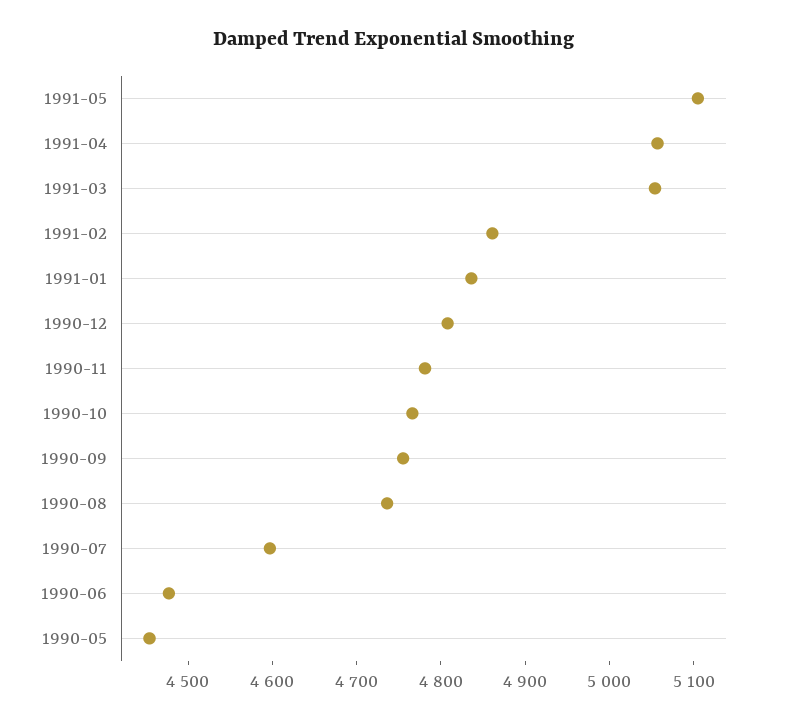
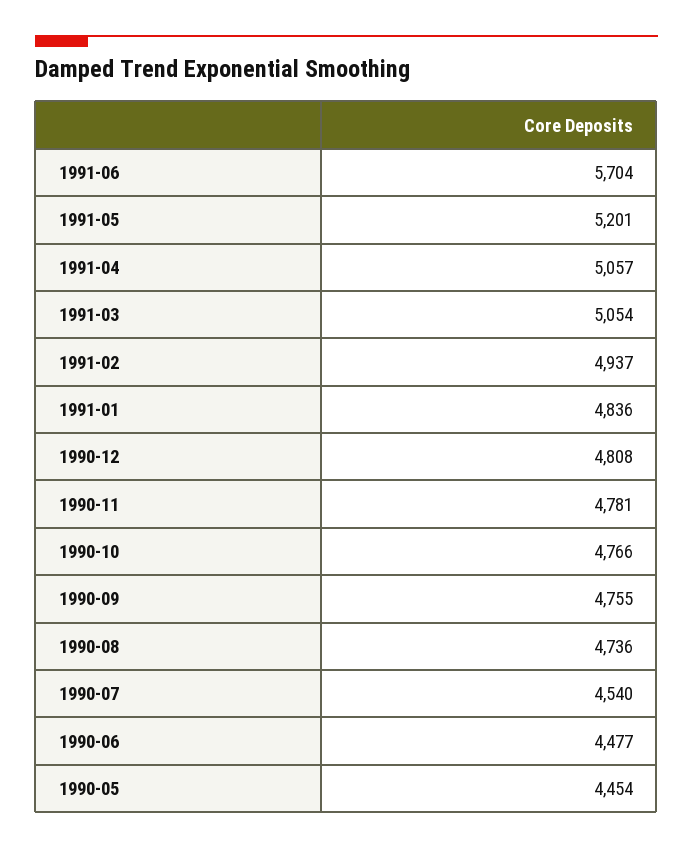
1991-05: 5100 -> 5201
1991-02: 4860 -> 4937
1990-07: 4600 -> 4540
1991-06: none -> 5704

